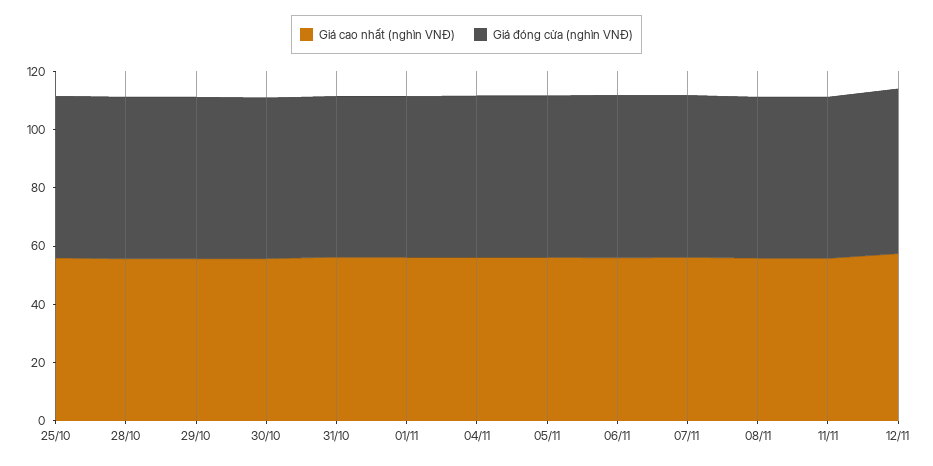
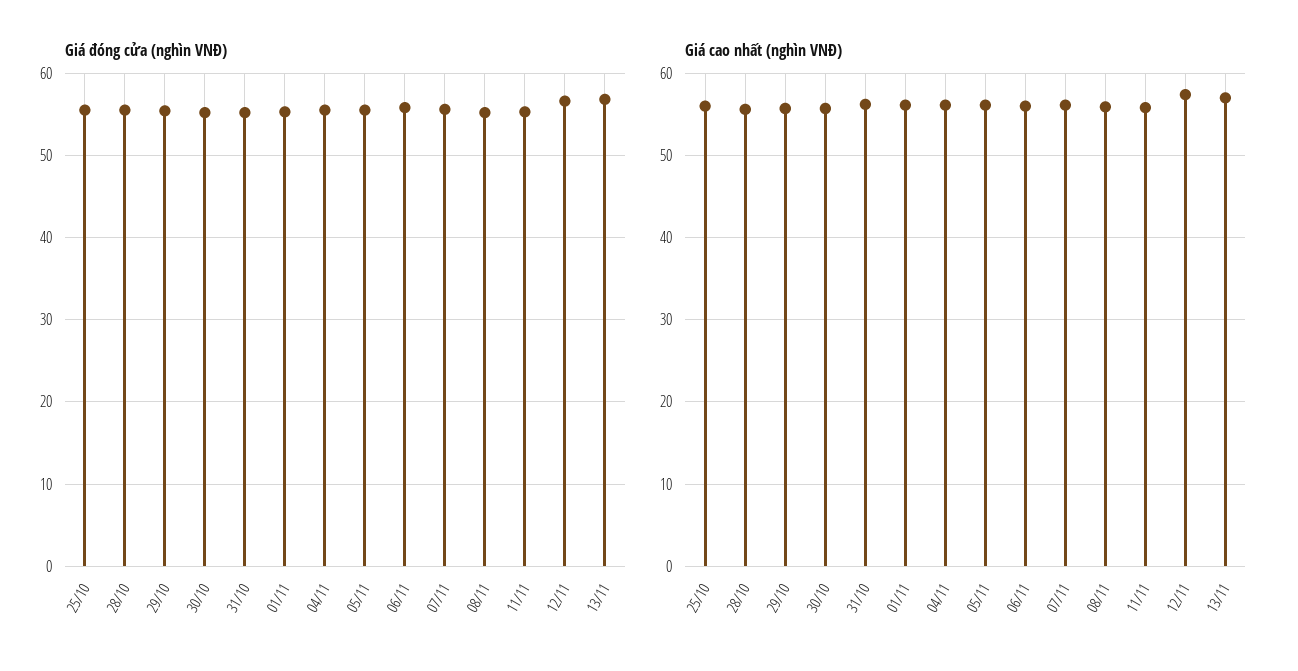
Giá đóng cửa (nghìn VNĐ), 13/11: none -> 57
Giá cao nhất (nghìn VNĐ), 13/11: none -> 57

